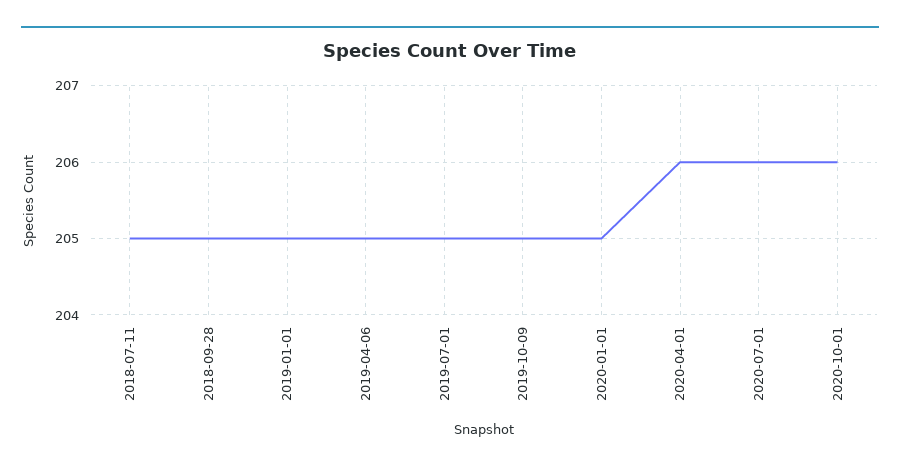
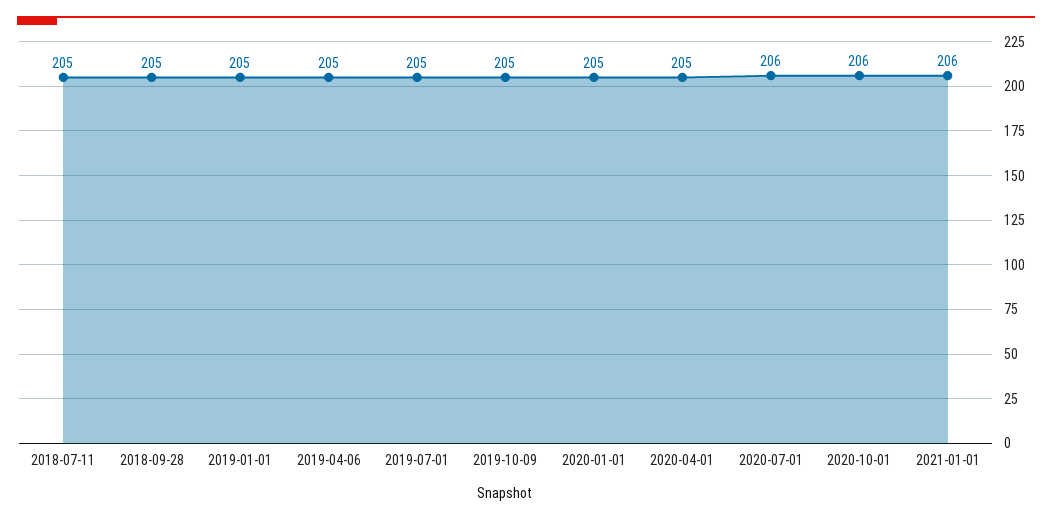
2020-04-01: 206 -> 205
2021-01-01: none -> 206

